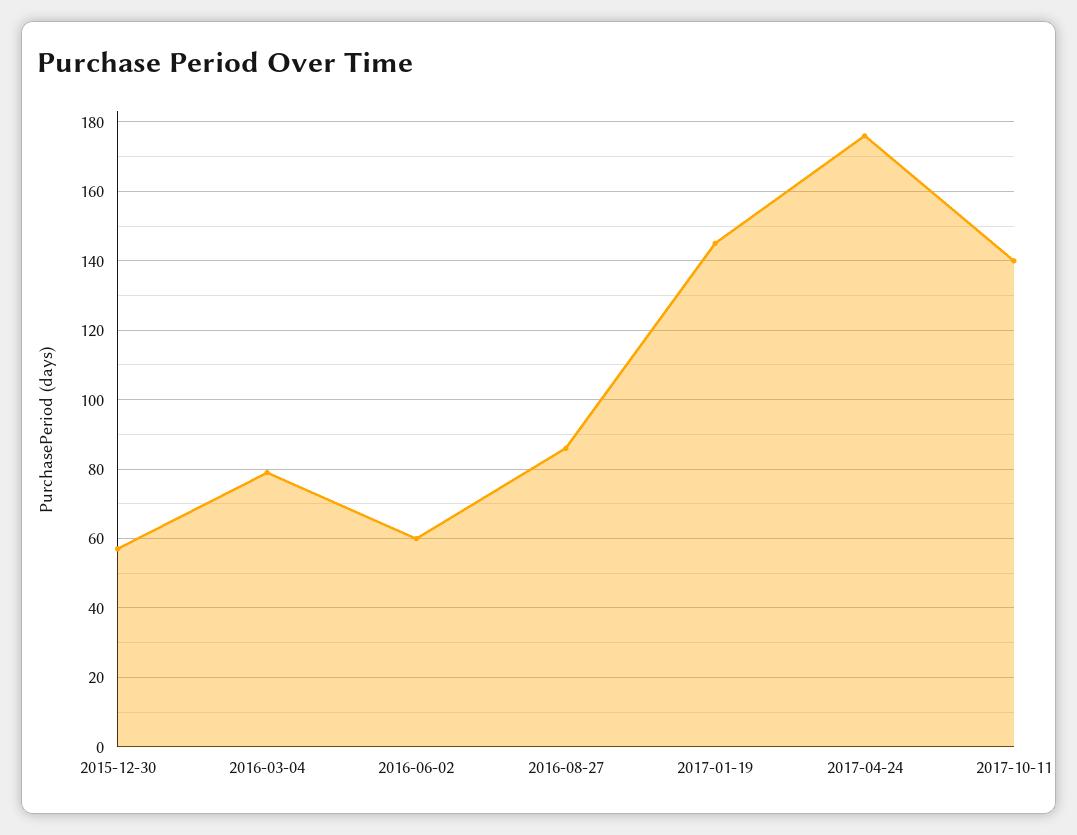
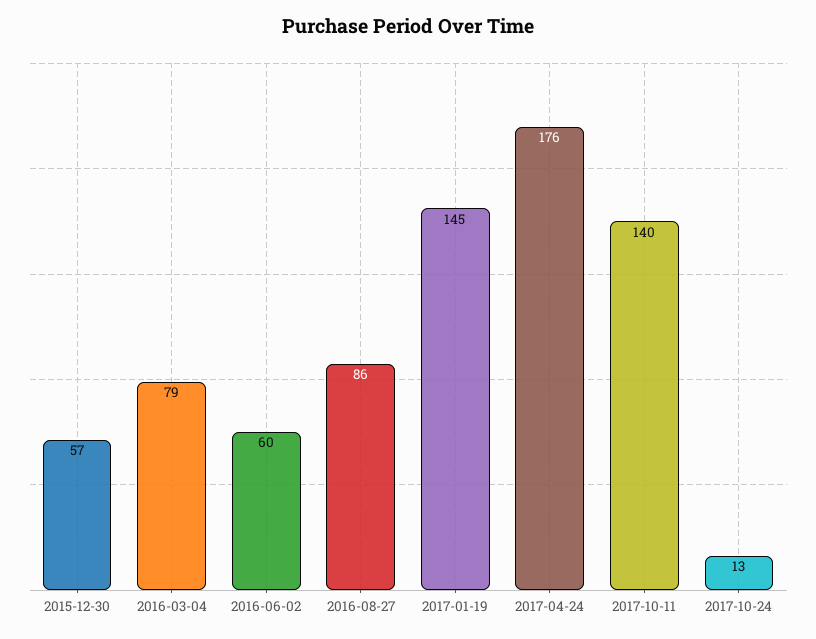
2017-10-24: none -> 13

